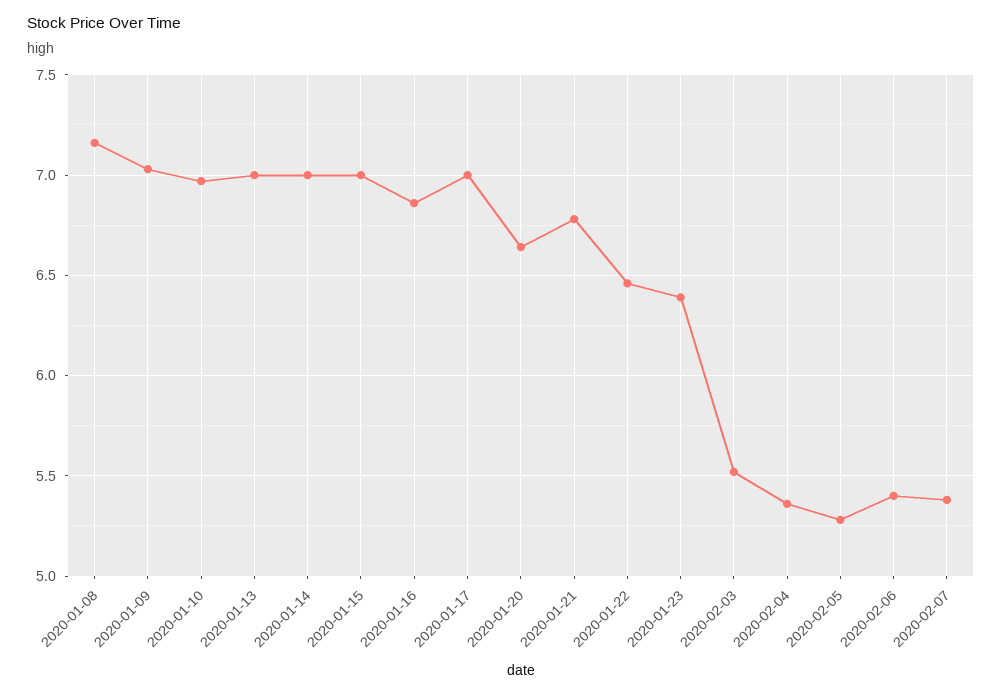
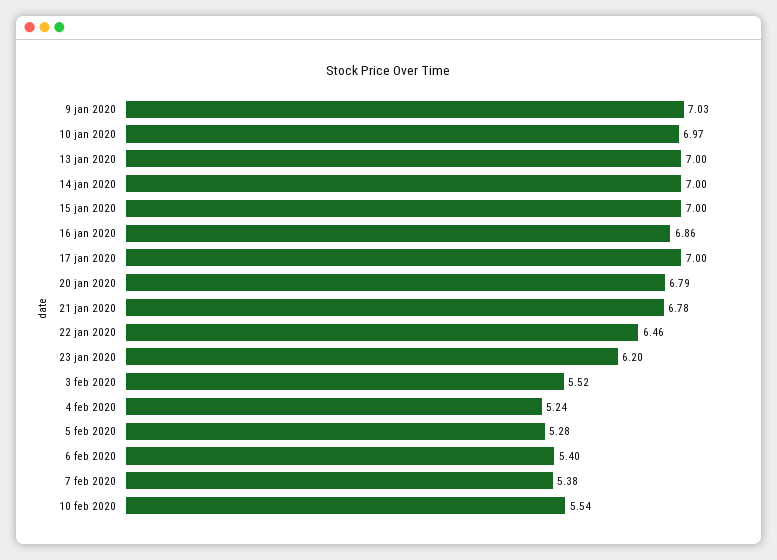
2020-01-08: 7.15 -> none
2020-01-20: 6.65 -> 6.79
2020-01-23: 6.4 -> 6.2
2020-02-04: 5.35 -> 5.24
10 feb 2020: none -> 5.54

